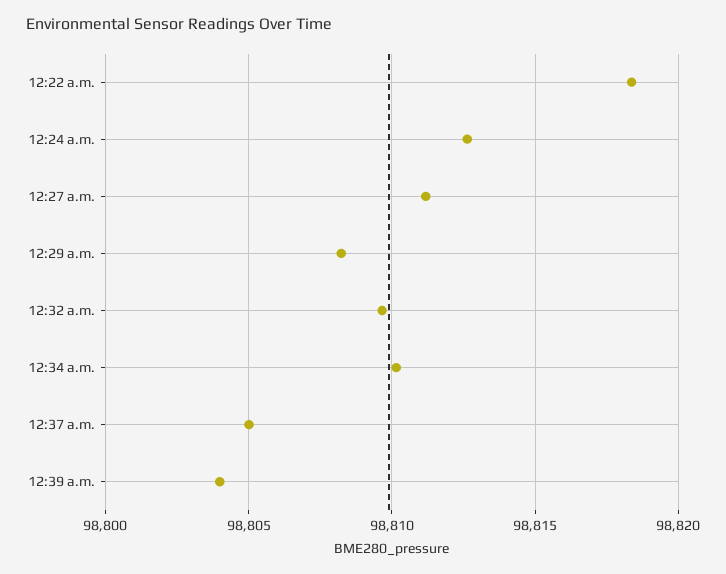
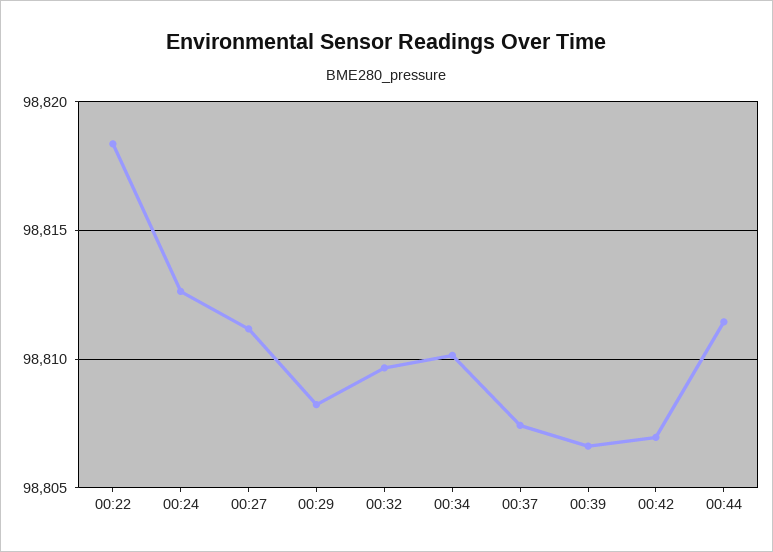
12:37 a.m.: 98805 -> 98807.5
12:39 a.m.: 98804 -> 98806.5
00:42: none -> 98807
00:44: none -> 98811.5

